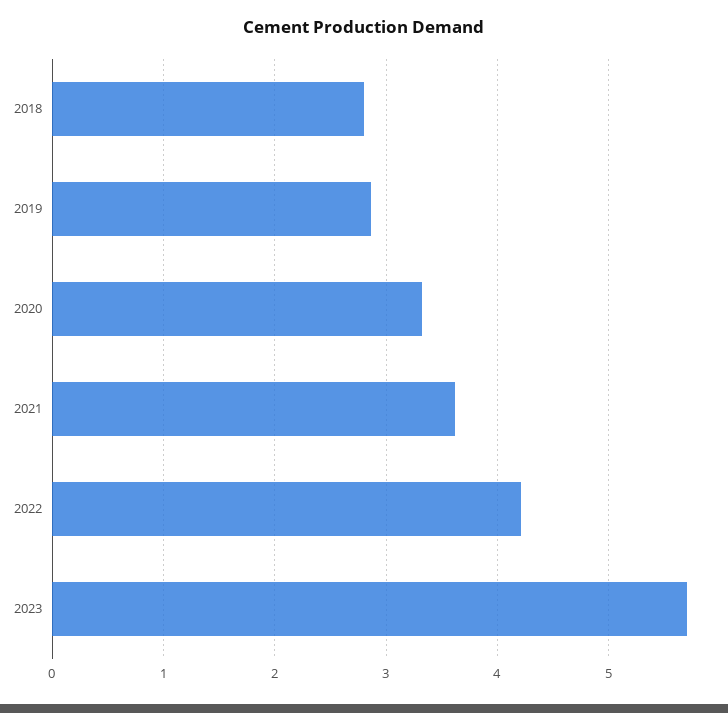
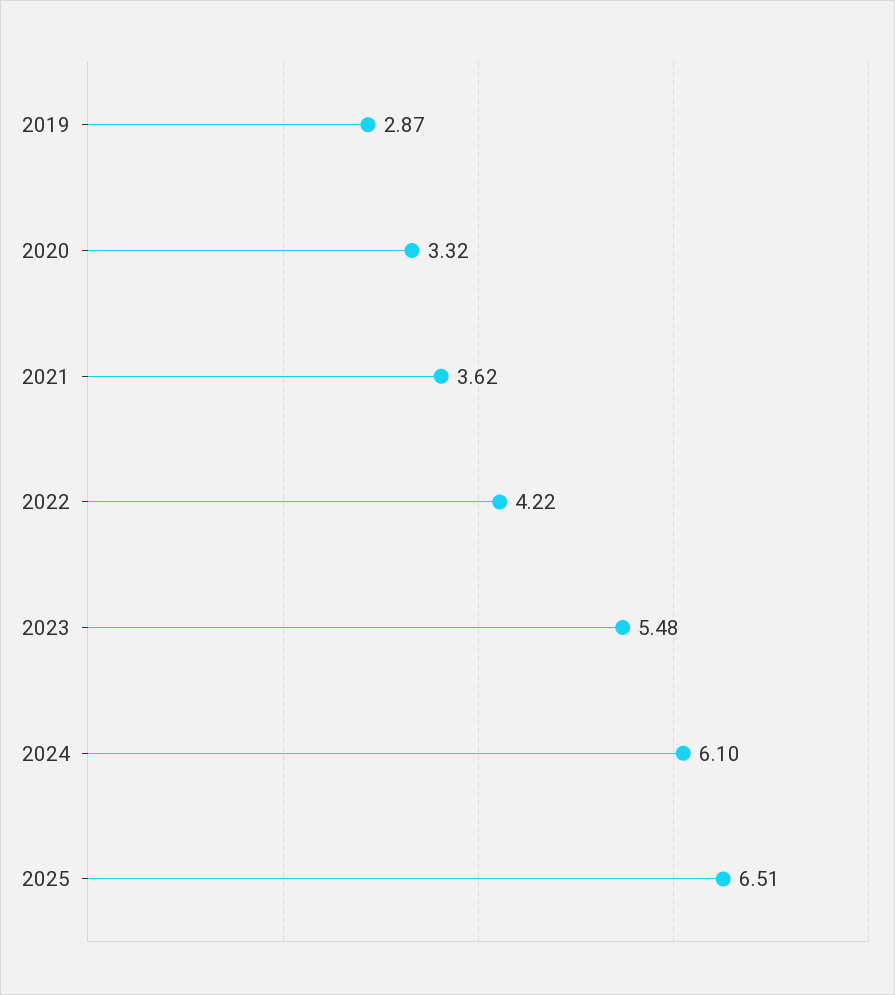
2018: 2.8 -> none
2023: 5.7 -> 5.48
2024: none -> 6.1
2025: none -> 6.51

